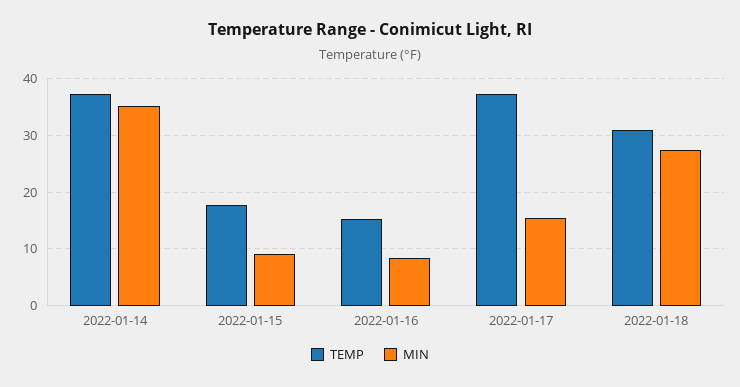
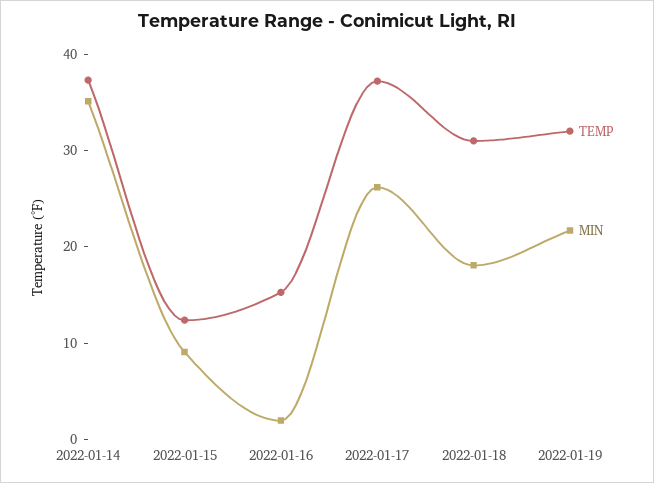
TEMP, 2022-01-15: 18 -> 12
MIN, 2022-01-16: 8 -> 2
MIN, 2022-01-17: 16 -> 26
MIN, 2022-01-18: 28 -> 18
TEMP, 2022-01-19: none -> 32
MIN, 2022-01-19: none -> 22

